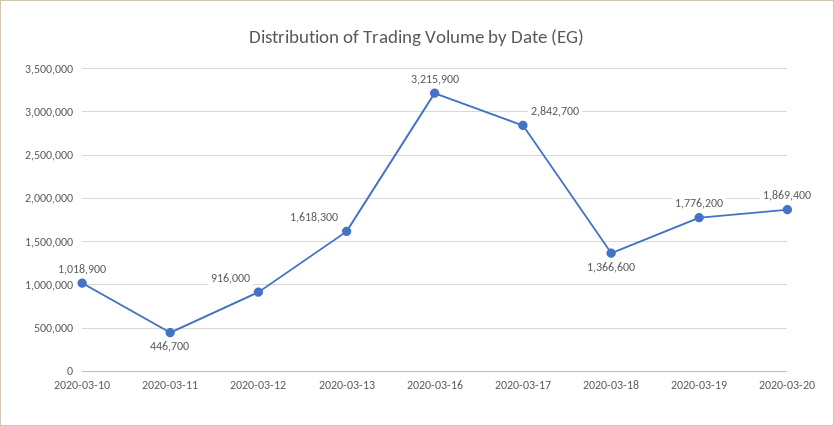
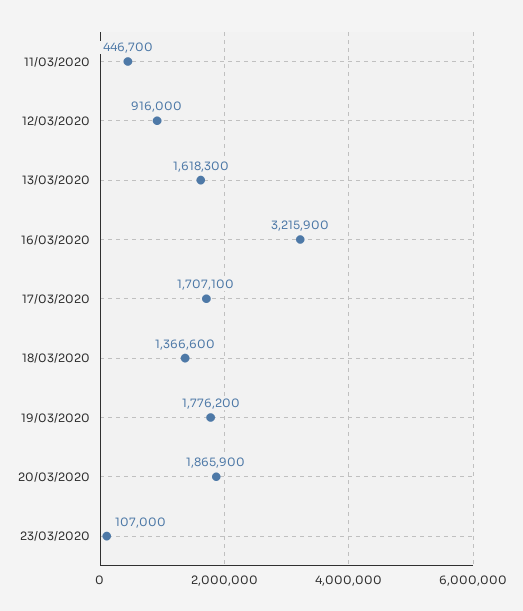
2020-03-10: 1018900 -> none
2020-03-17: 2842700 -> 1707100
2020-03-20: 1869400 -> 1865900
23/03/2020: none -> 107000

